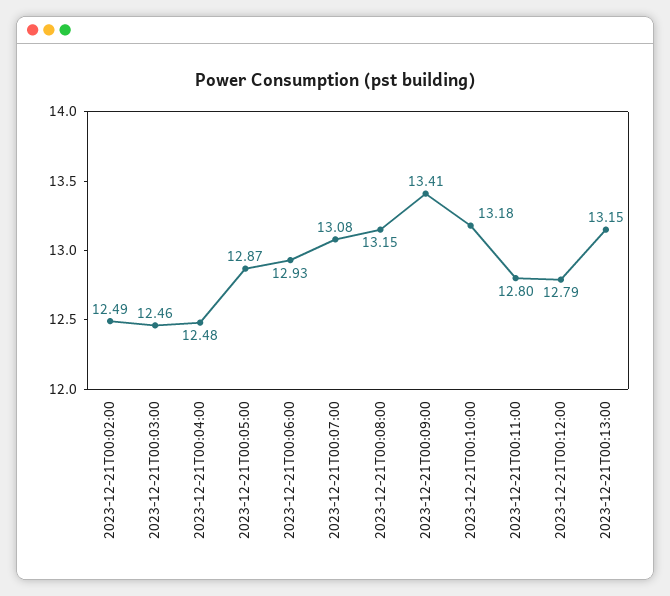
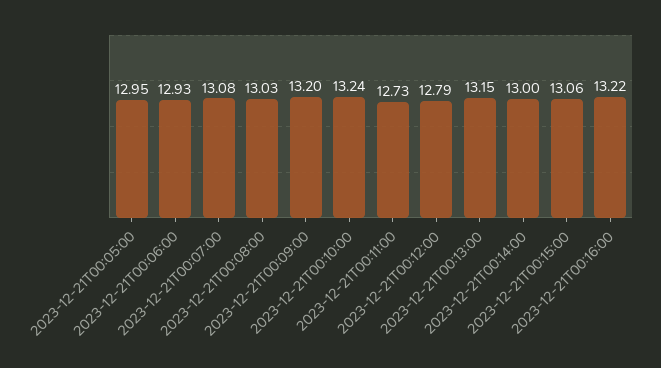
2023-12-21T00:02:00: 12.49 -> none
2023-12-21T00:03:00: 12.46 -> none
2023-12-21T00:04:00: 12.48 -> none
2023-12-21T00:05:00: 12.87 -> 12.95
2023-12-21T00:08:00: 13.15 -> 13.03
2023-12-21T00:09:00: 13.41 -> 13.2
2023-12-21T00:10:00: 13.18 -> 13.24
2023-12-21T00:11:00: 12.8 -> 12.73
2023-12-21T00:14:00: none -> 13
2023-12-21T00:15:00: none -> 13.06
2023-12-21T00:16:00: none -> 13.22

